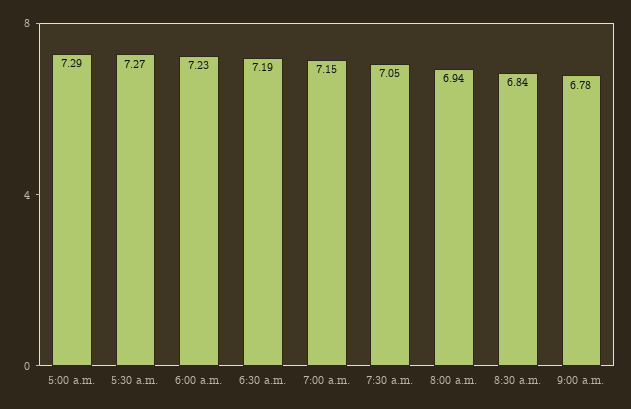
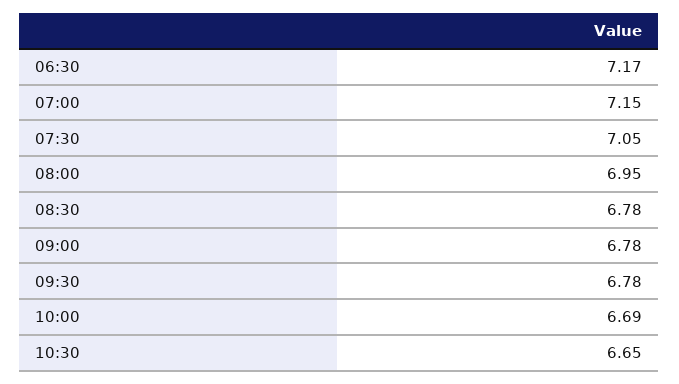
5:00 a.m.: 7.29 -> none
5:30 a.m.: 7.27 -> none
6:00 a.m.: 7.23 -> none
6:30 a.m.: 7.19 -> 7.17
8:00 a.m.: 6.94 -> 6.95
8:30 a.m.: 6.84 -> 6.78
09:30: none -> 6.78
10:00: none -> 6.69
10:30: none -> 6.65

